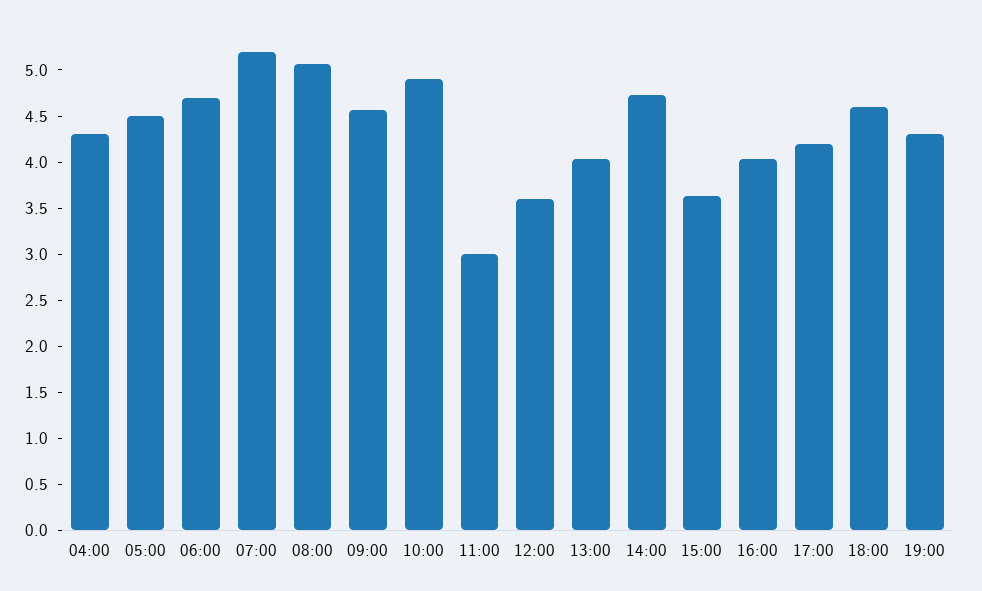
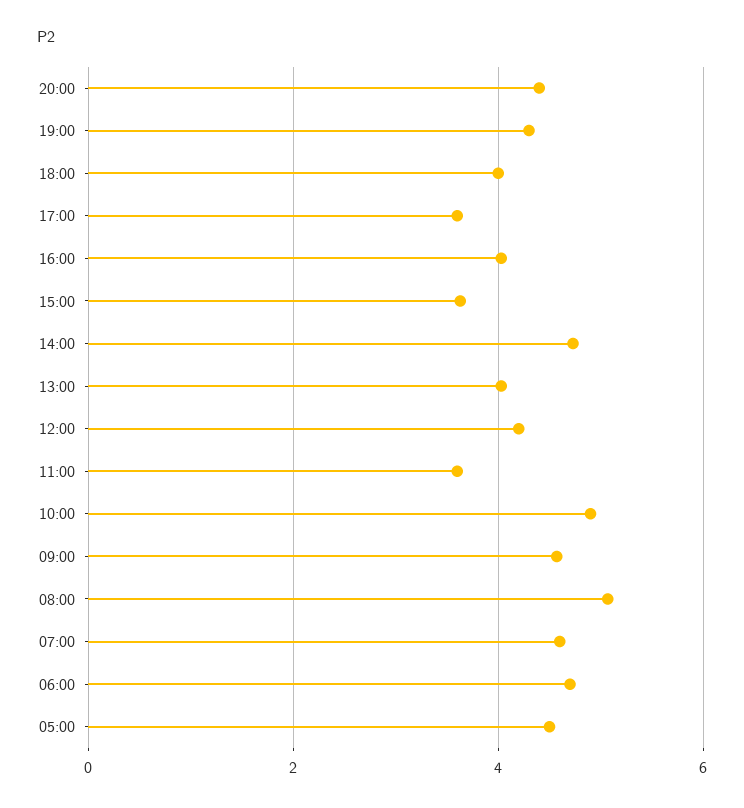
04:00: 4.3 -> none
07:00: 5.2 -> 4.6
11:00: 3 -> 3.6
12:00: 3.6 -> 4.2
17:00: 4.2 -> 3.6
18:00: 4.6 -> 4
20:00: none -> 4.4

